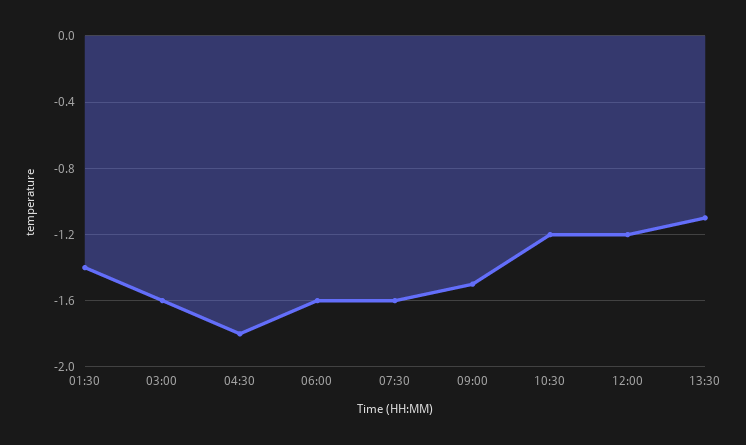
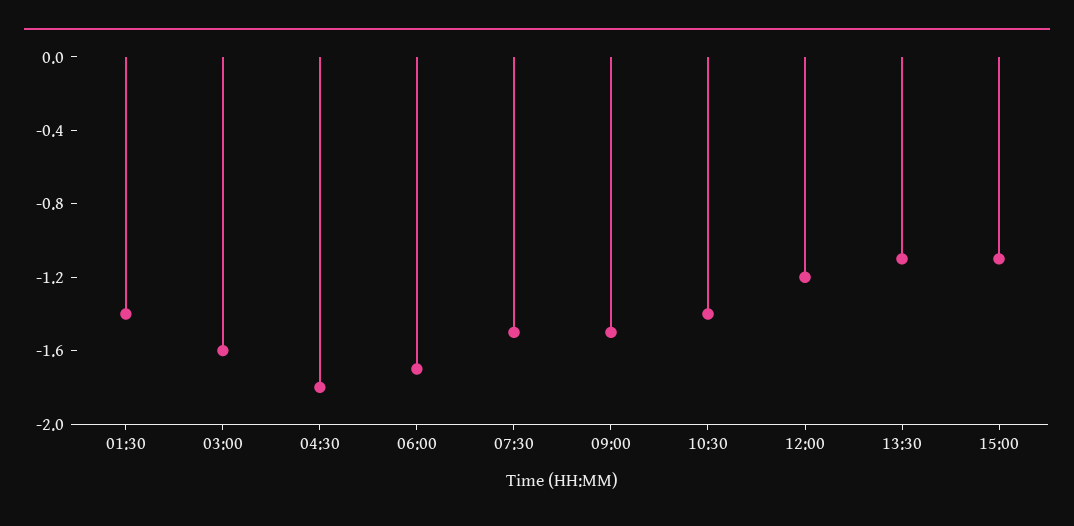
06:00: -1.6 -> -1.7
07:30: -1.6 -> -1.5
10:30: -1.2 -> -1.4
15:00: none -> -1.1

